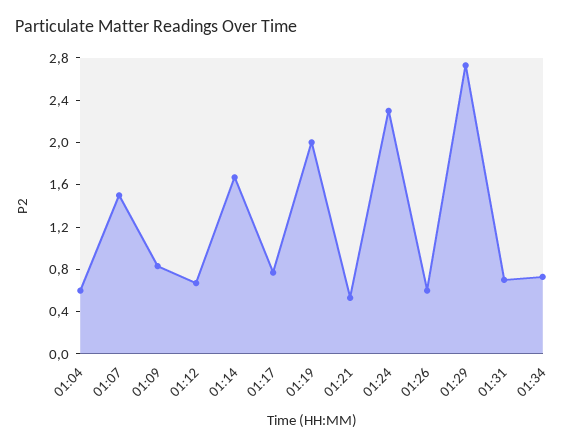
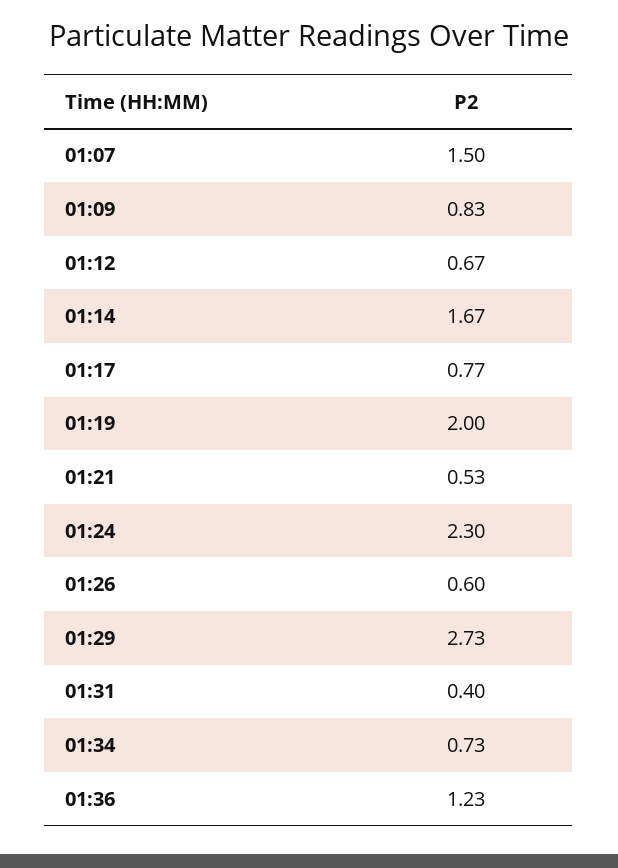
01:04: 0.6 -> none
01:31: 0.7 -> 0.4
01:36: none -> 1.23

